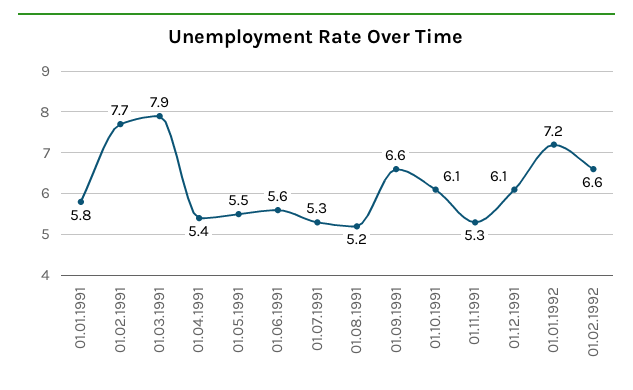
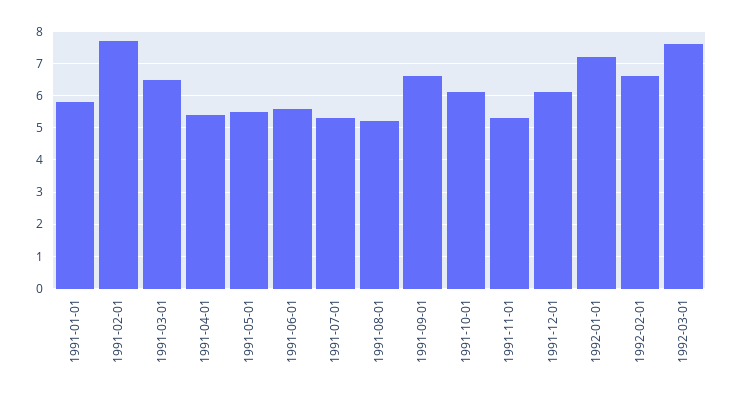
01.03.1991: 7.9 -> 6.5
1992-03-01: none -> 7.5

